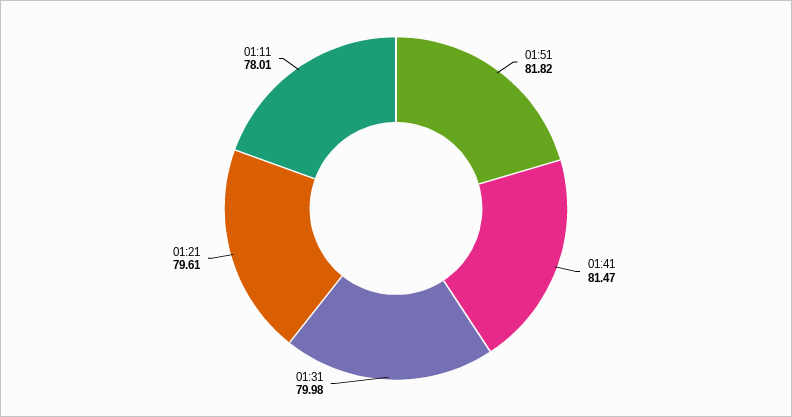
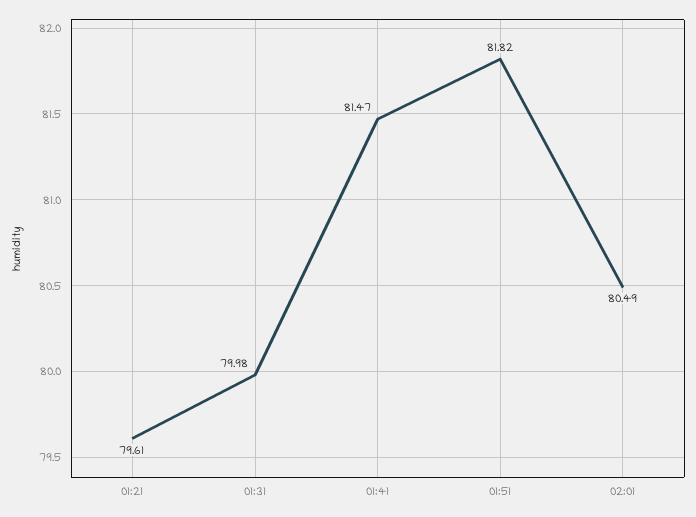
01:11: 78.01 -> none
02:01: none -> 80.49

